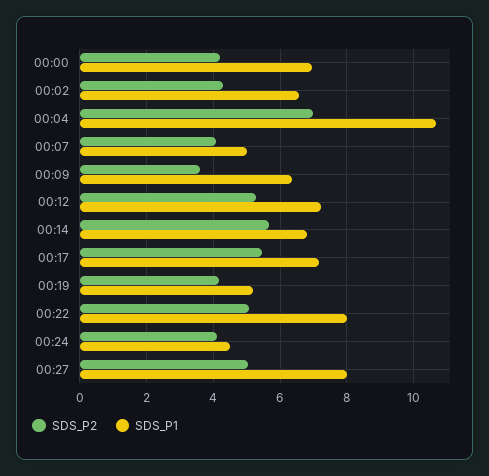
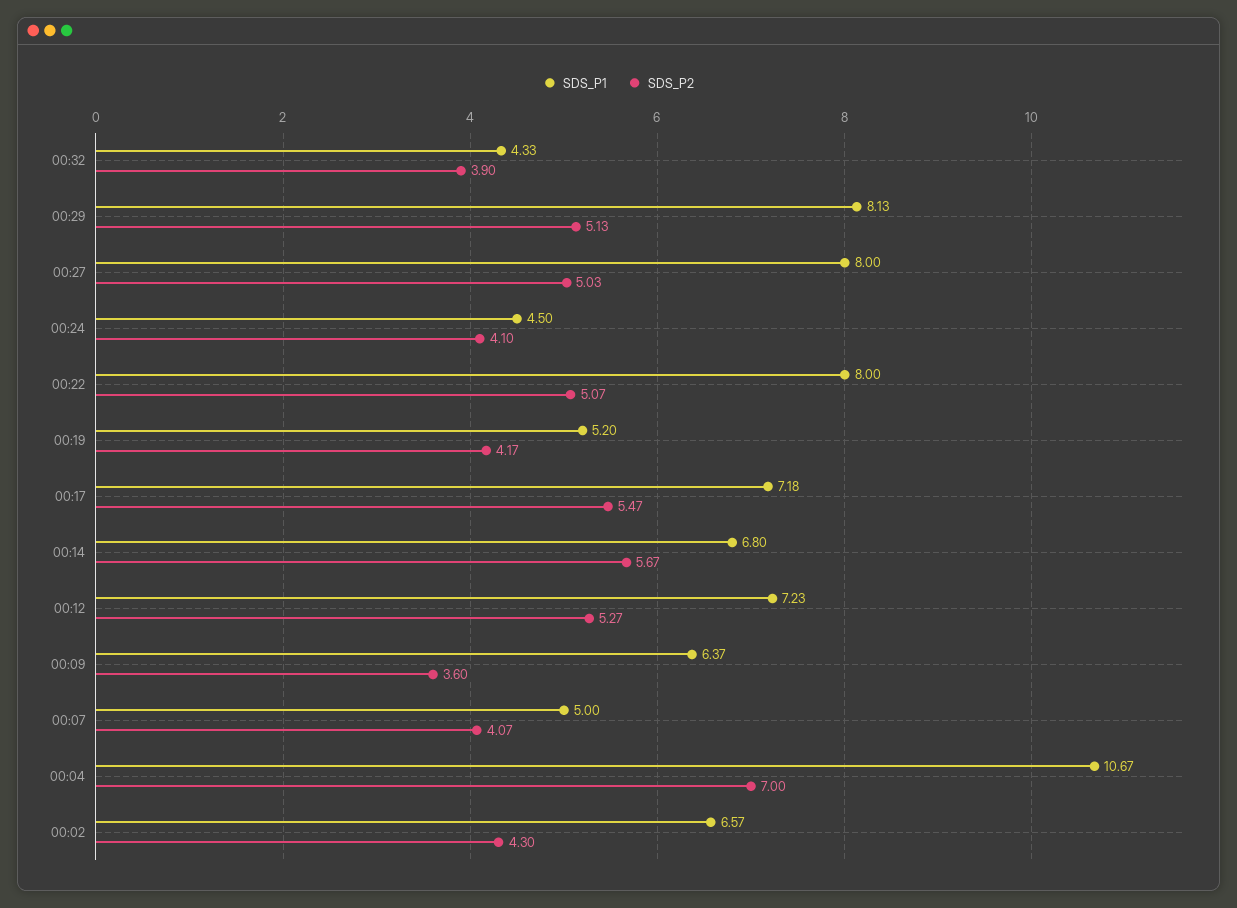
SDS_P2, 00:00: 4.2 -> none
SDS_P1, 00:00: 7 -> none
SDS_P1, 00:32: none -> 4.33
SDS_P2, 00:32: none -> 3.9
SDS_P1, 00:29: none -> 8.13
SDS_P2, 00:29: none -> 5.13

